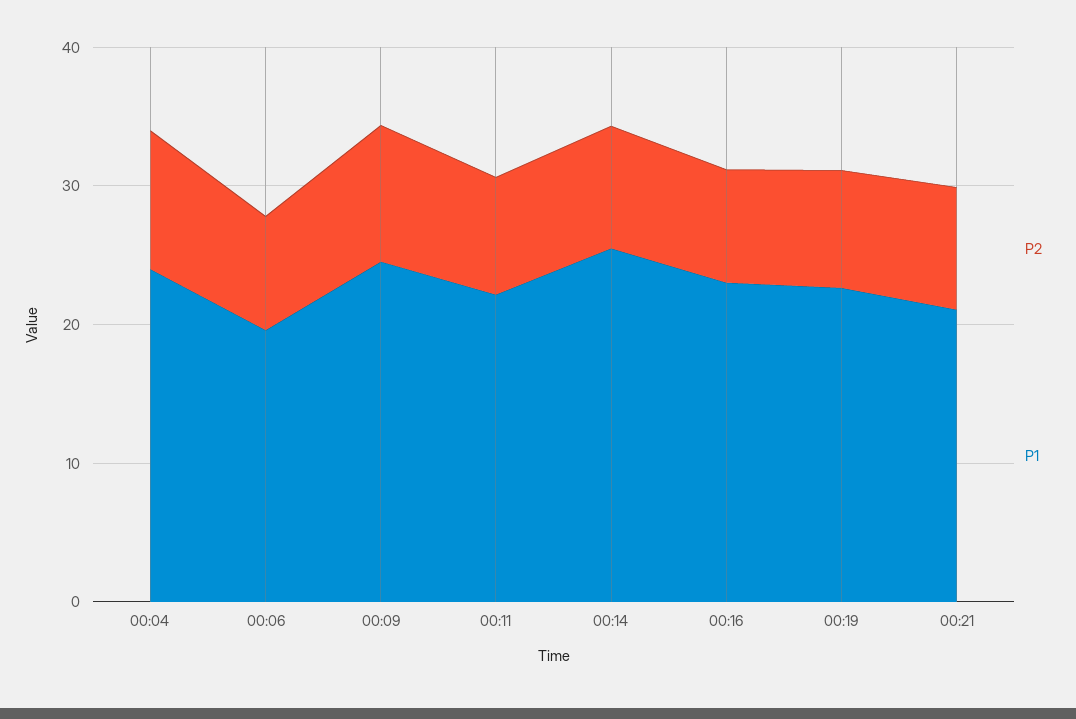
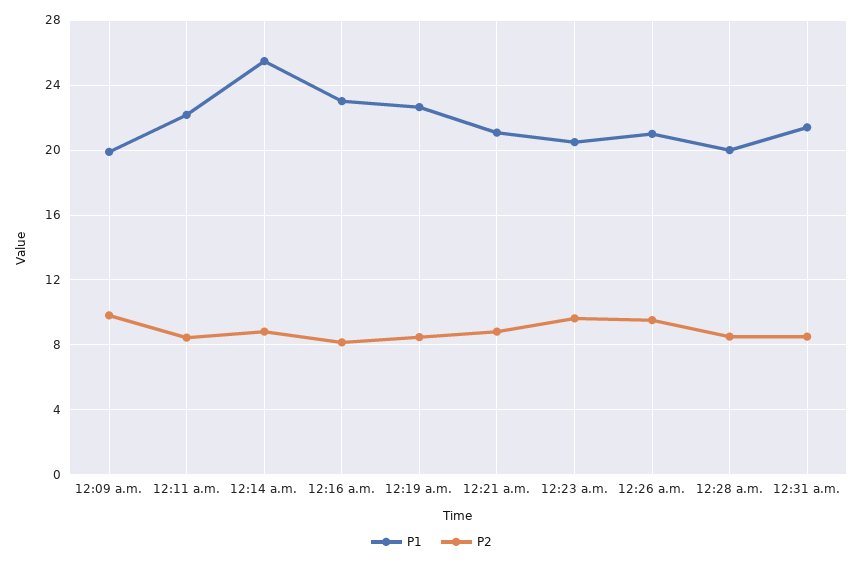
P2, 00:04: 10 -> none
P1, 00:04: 24 -> none
P2, 00:06: 8 -> none
P1, 00:06: 20 -> none
P1, 00:09: 24 -> 20
P1, 12:23 a.m.: none -> 20.5
P2, 12:23 a.m.: none -> 9.5
P1, 12:26 a.m.: none -> 21
P2, 12:26 a.m.: none -> 9.5
P1, 12:28 a.m.: none -> 20
P2, 12:28 a.m.: none -> 8.5
P1, 12:31 a.m.: none -> 21.5
P2, 12:31 a.m.: none -> 8.5

